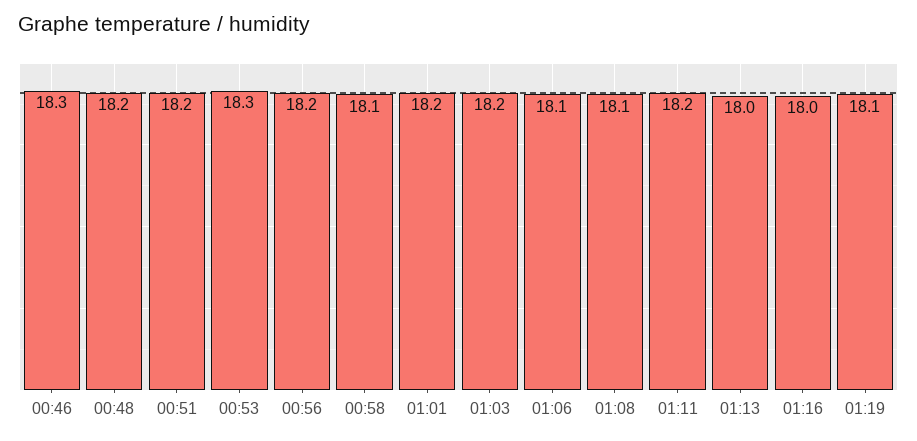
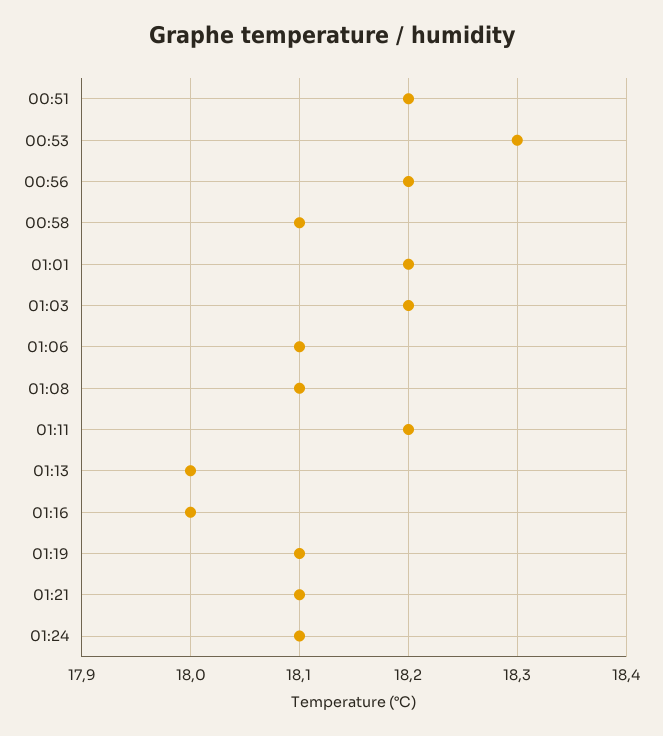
00:46: 18.3 -> none
00:48: 18.2 -> none
01:21: none -> 18.1
01:24: none -> 18.1

